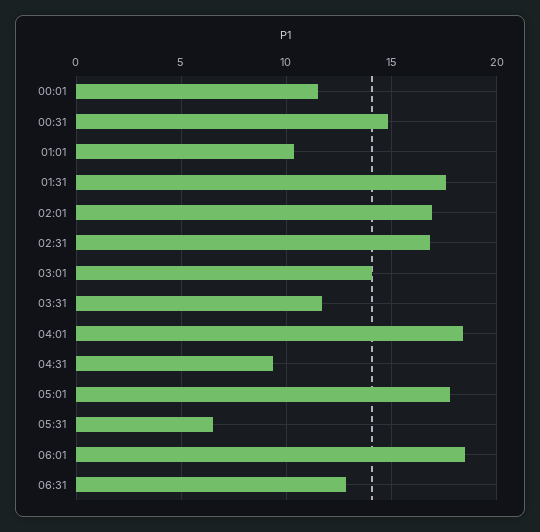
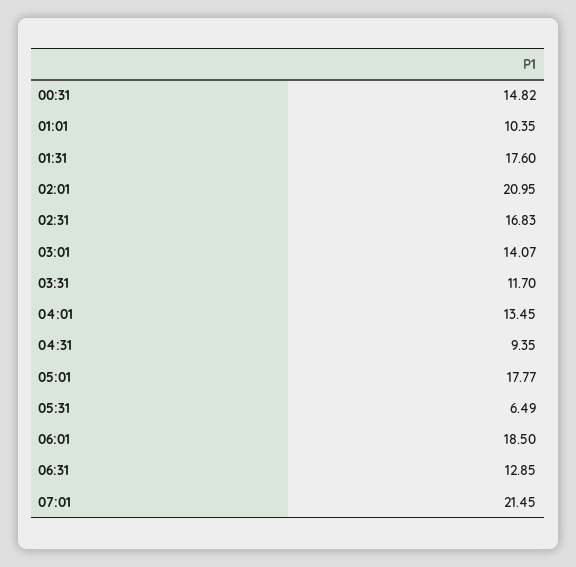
00:01: 11.5 -> none
02:01: 17 -> 20.95
04:01: 18.5 -> 13.45
07:01: none -> 21.45

